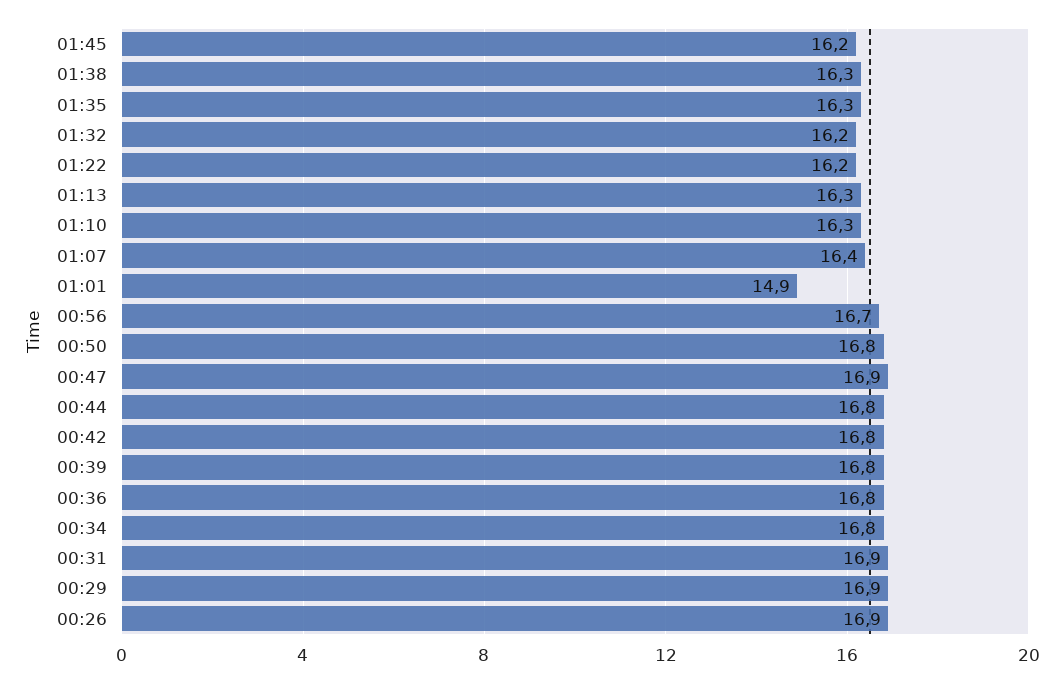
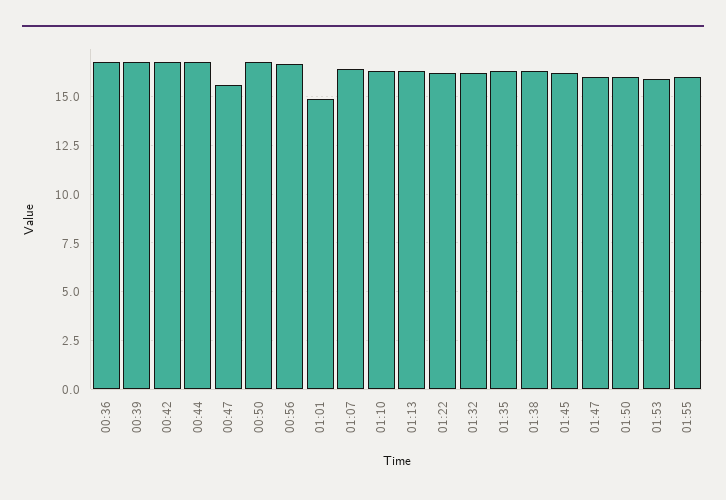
00:47: 16.9 -> 15.5
00:34: 16.8 -> none
00:31: 16.9 -> none
00:29: 16.9 -> none
00:26: 16.9 -> none
01:47: none -> 16
01:50: none -> 16
01:53: none -> 16
01:55: none -> 16

